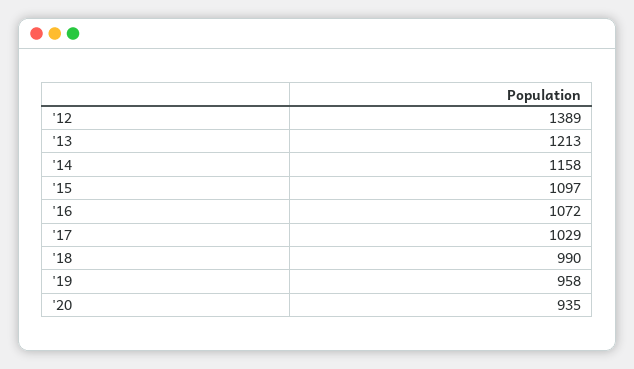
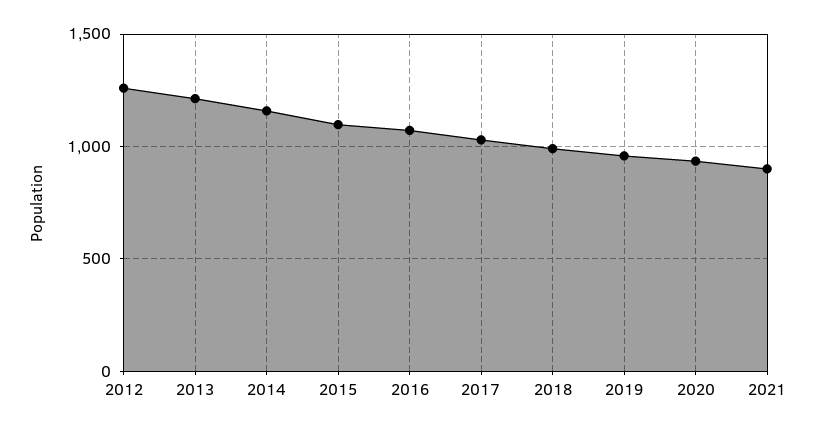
'12: 1389 -> 1250
2021: none -> 900

